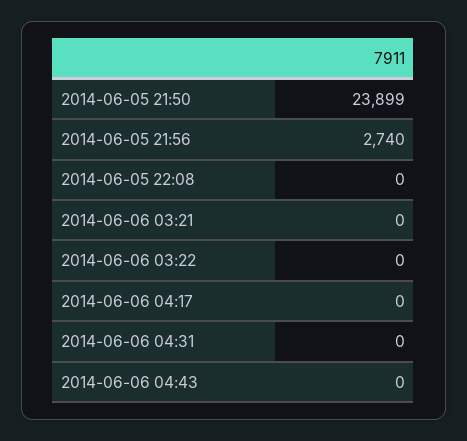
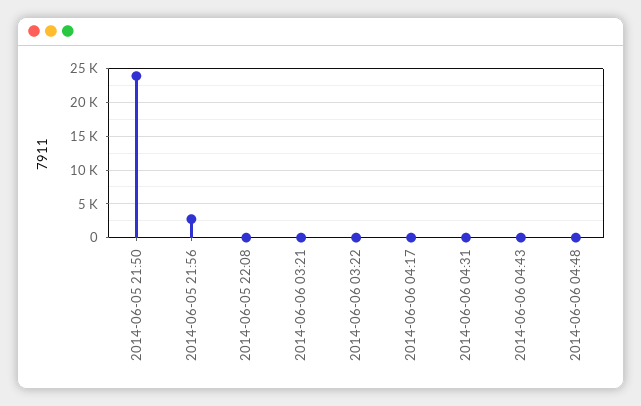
2014-06-06 04:48: none -> 0

